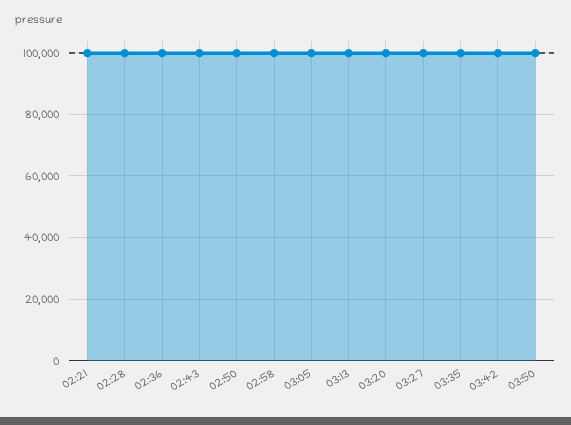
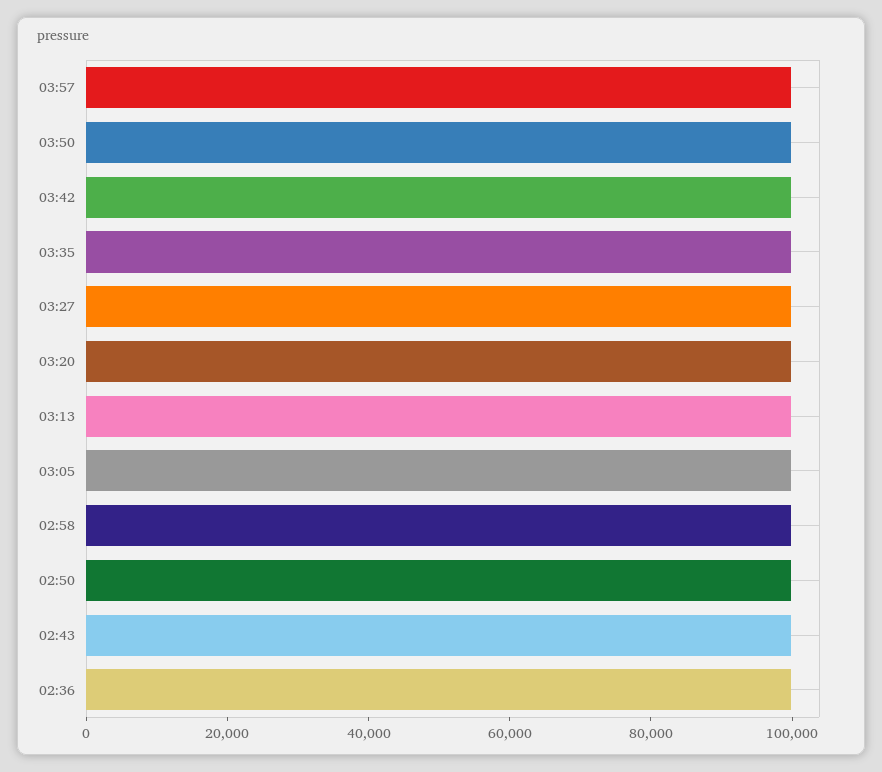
02:21: 100000 -> none
02:28: 100000 -> none
03:57: none -> 100000

